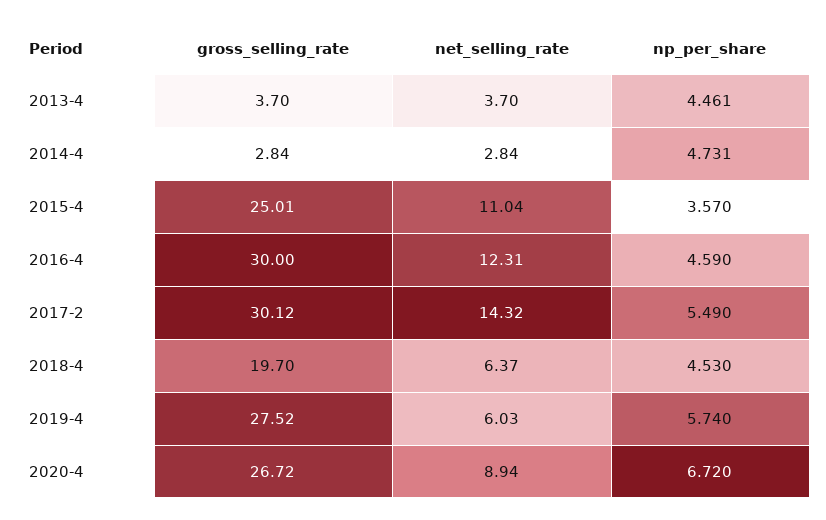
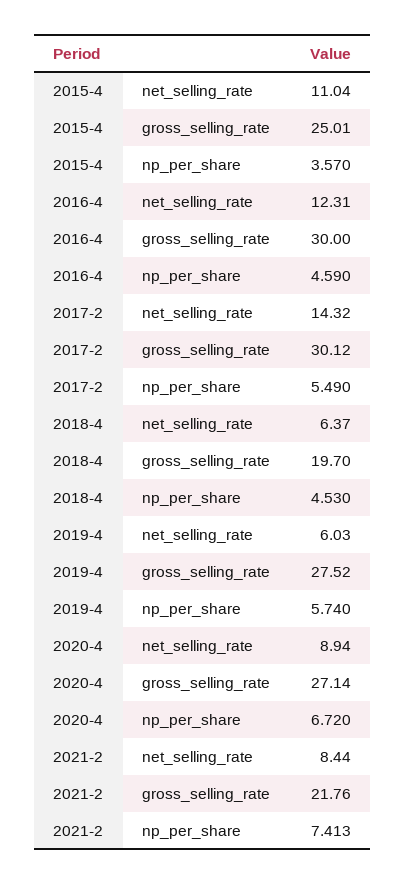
gross_selling_rate, 2013-4: 3.7 -> none
net_selling_rate, 2013-4: 3.7 -> none
np_per_share, 2013-4: 4.461 -> none
gross_selling_rate, 2014-4: 2.84 -> none
net_selling_rate, 2014-4: 2.84 -> none
np_per_share, 2014-4: 4.731 -> none
gross_selling_rate, 2020-4: 26.72 -> 27.14
net_selling_rate, 2021-2: none -> 8.44
gross_selling_rate, 2021-2: none -> 21.76
np_per_share, 2021-2: none -> 7.413

